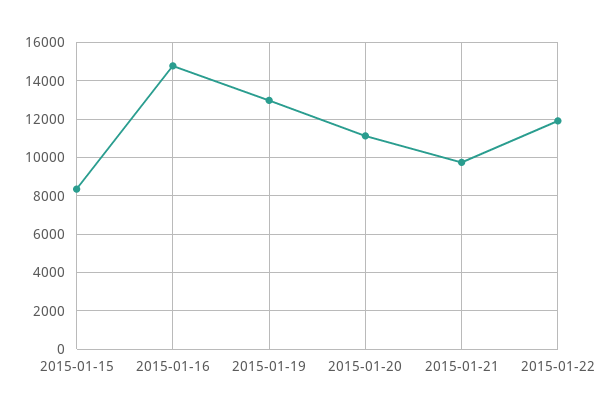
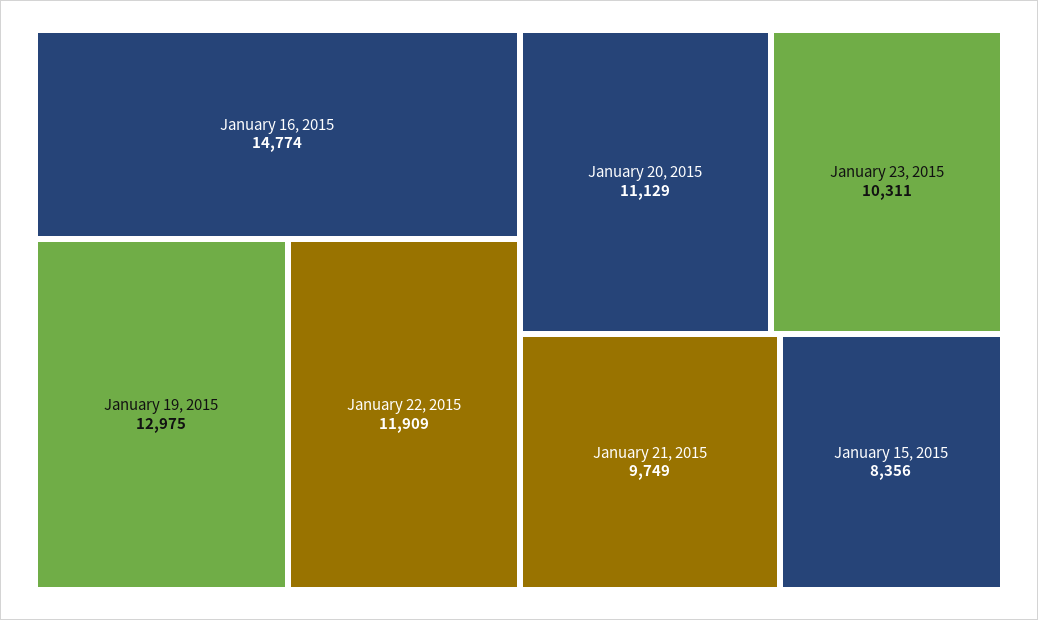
January 23, 2015: none -> 10311

